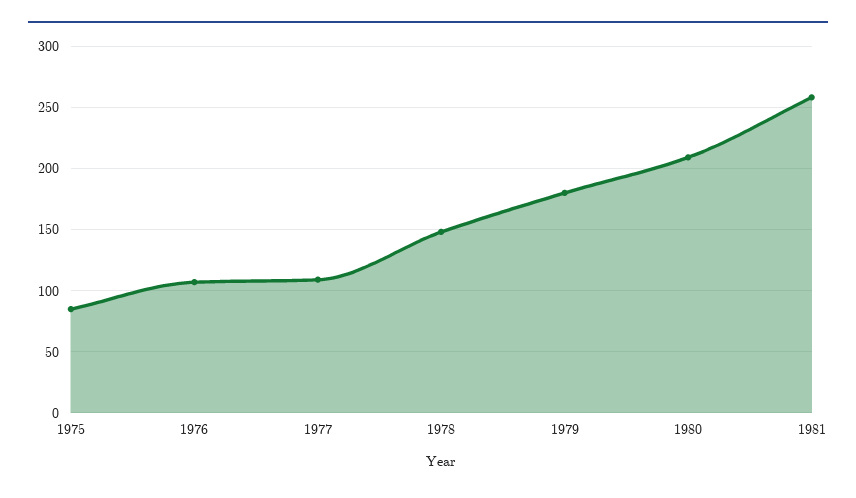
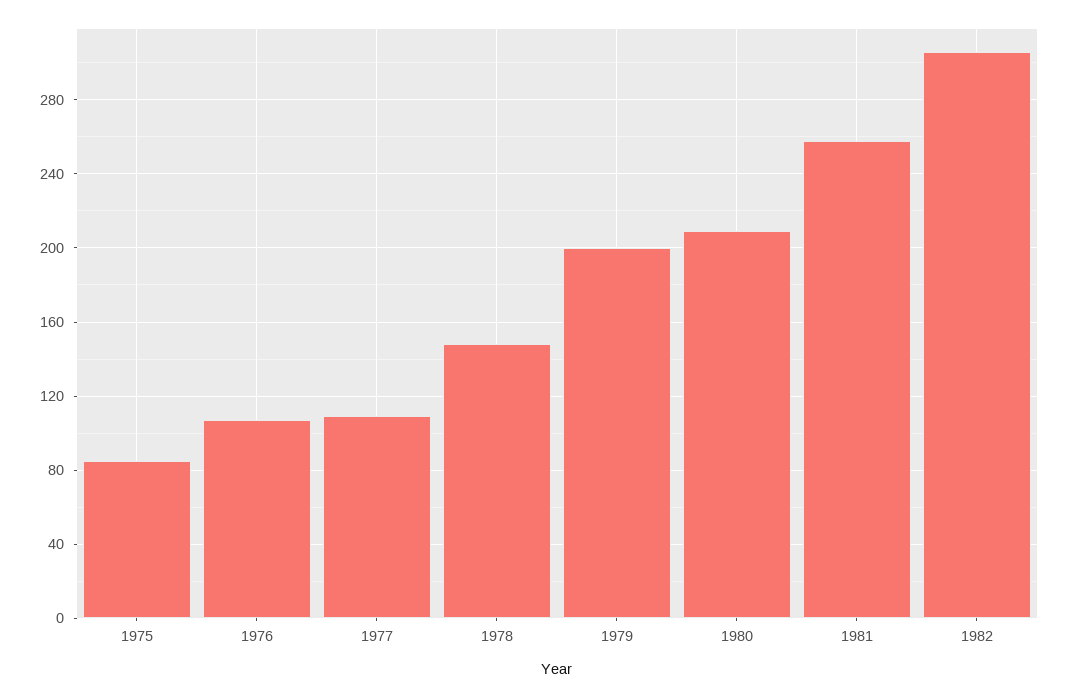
1979: 180 -> 200
1982: none -> 305

